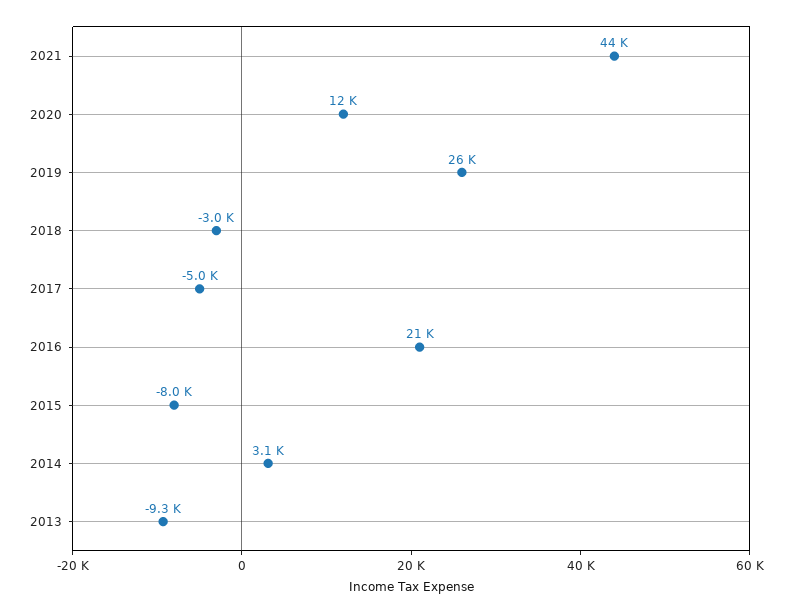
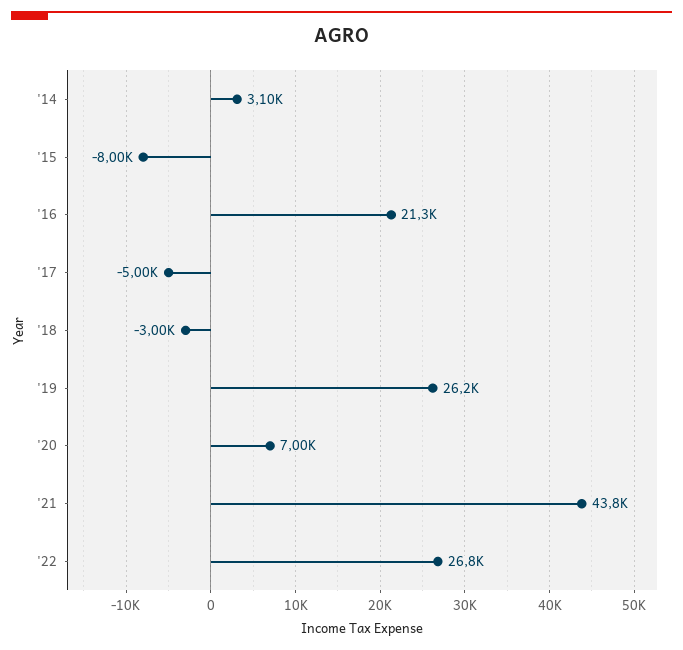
2020: 12000 -> 7000
2013: -9300 -> none
'22: none -> 26800

